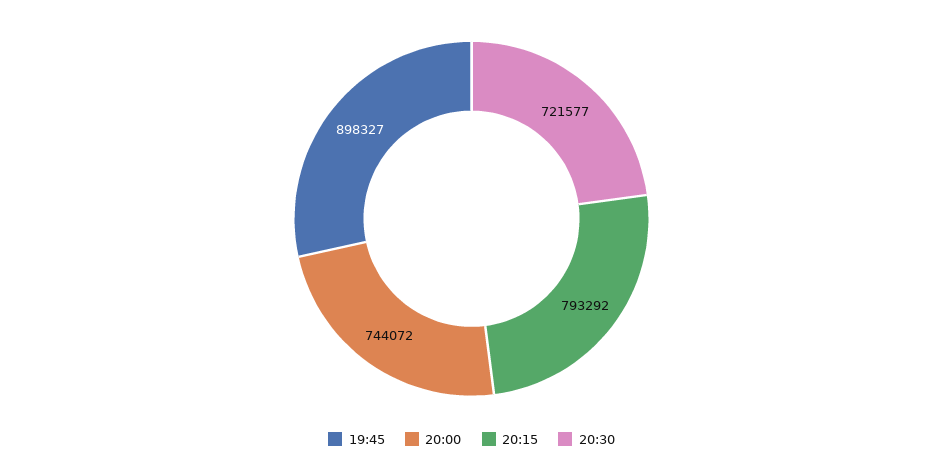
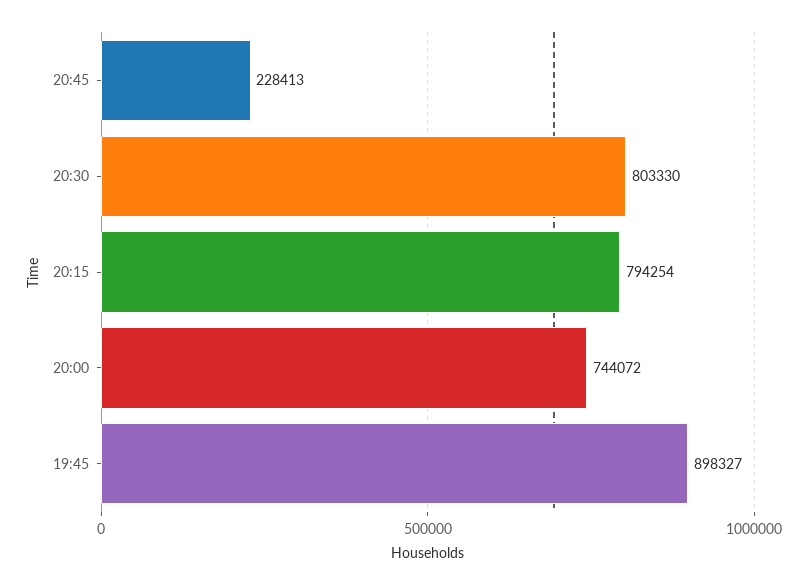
20:15: 793292 -> 794254
20:30: 721577 -> 803330
20:45: none -> 228413

